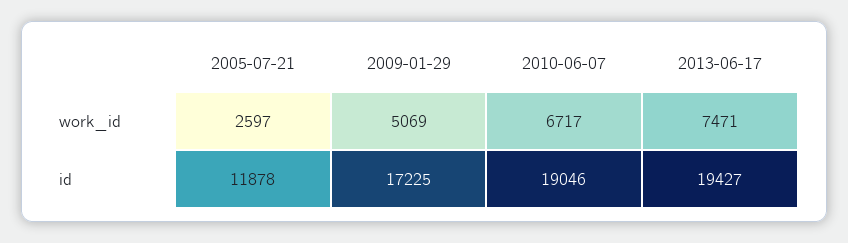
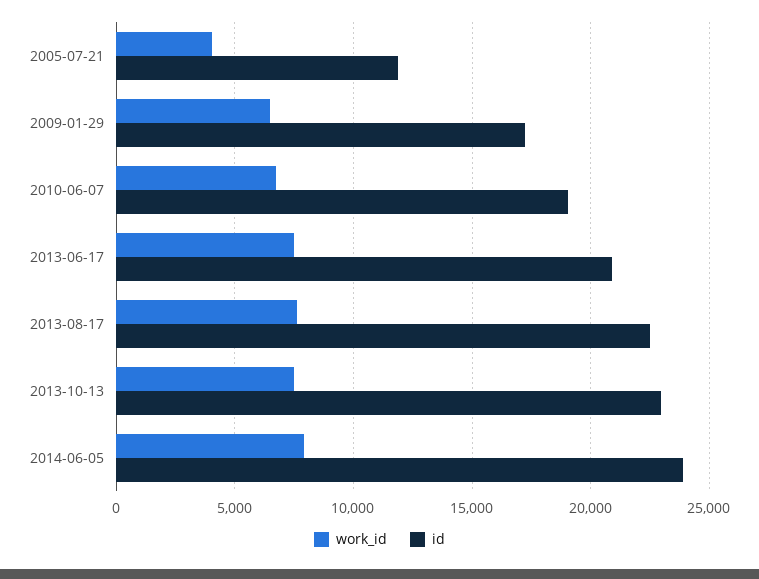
work_id, 2005-07-21: 2597 -> 4000
work_id, 2009-01-29: 5069 -> 6500
id, 2013-06-17: 19427 -> 21000
work_id, 2013-08-17: none -> 7500
id, 2013-08-17: none -> 22500
work_id, 2013-10-13: none -> 7500
id, 2013-10-13: none -> 23000
work_id, 2014-06-05: none -> 8000
id, 2014-06-05: none -> 24000

